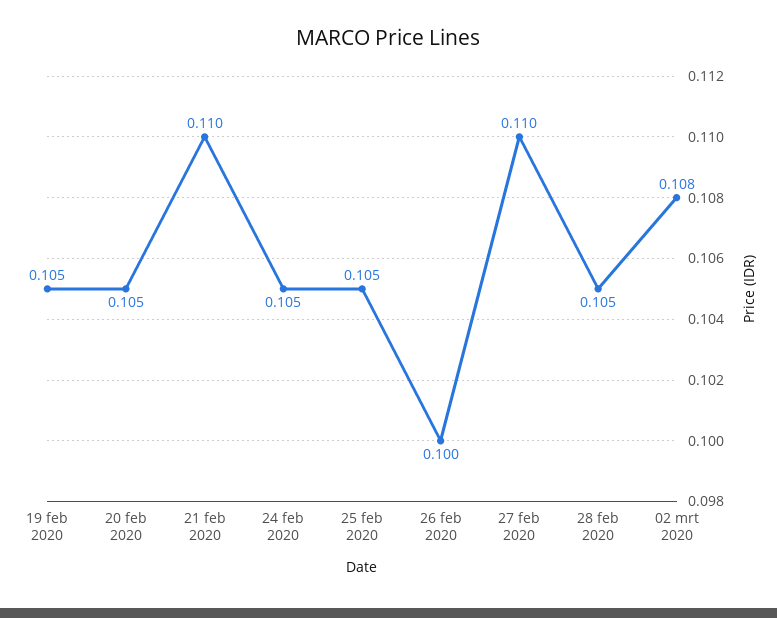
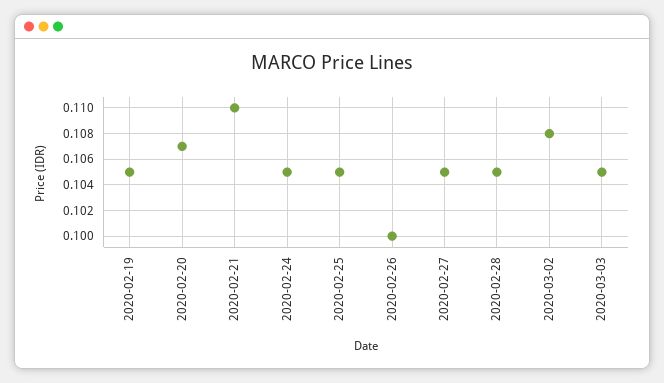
20 feb 2020: 0.105 -> 0.107
27 feb 2020: 0.11 -> 0.105
2020-03-03: none -> 0.105

